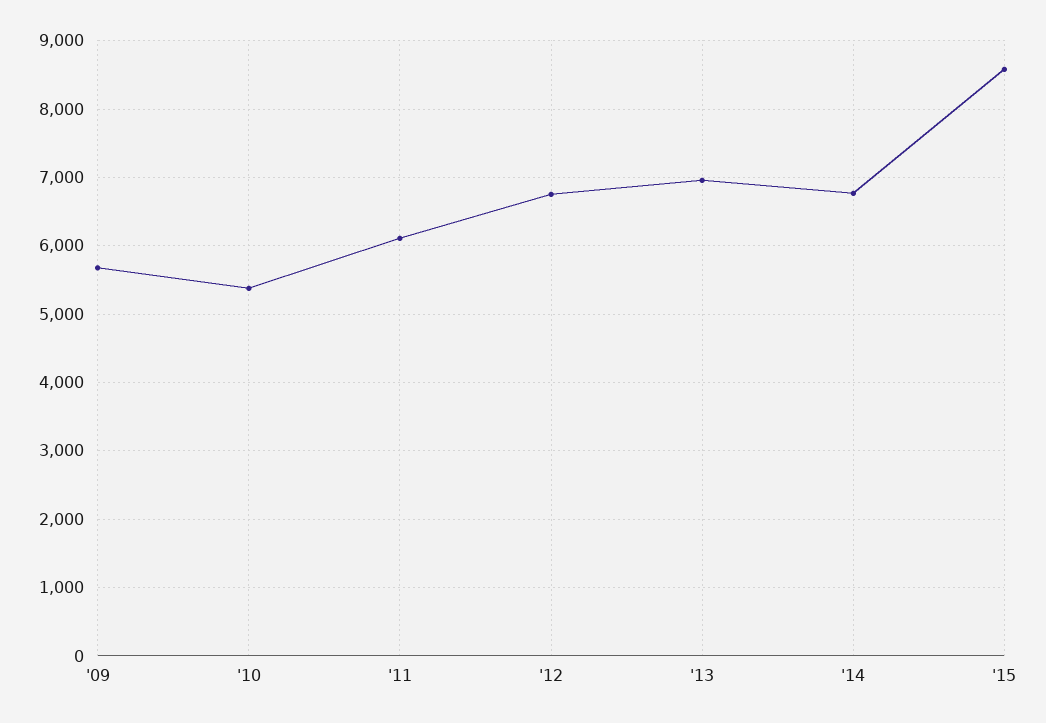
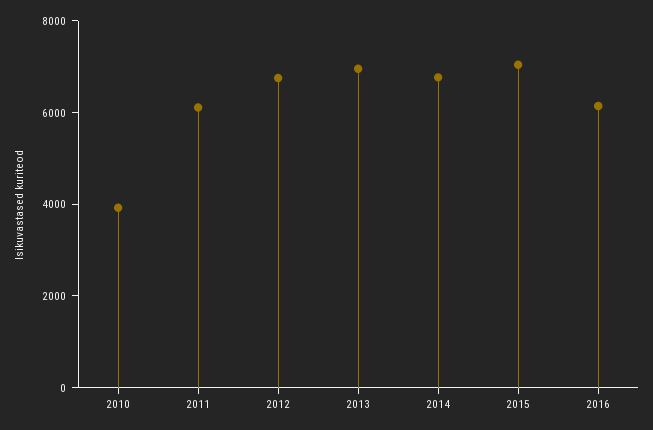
'09: 5700 -> none
'10: 5400 -> 4000
'15: 8600 -> 7000
2016: none -> 6000

